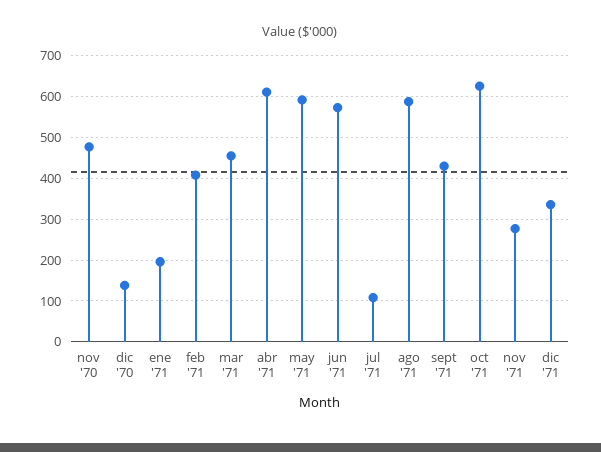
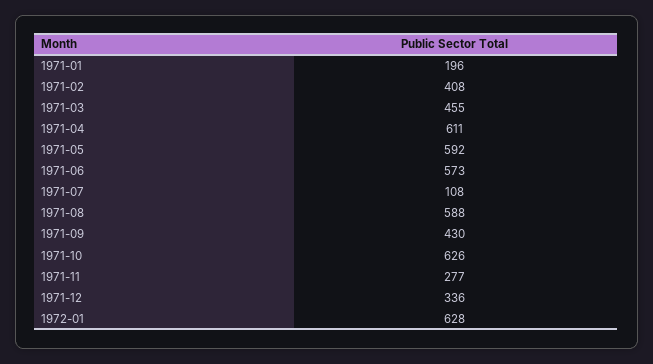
nov '70: 480 -> none
dic '70: 140 -> none
1972-01: none -> 628

